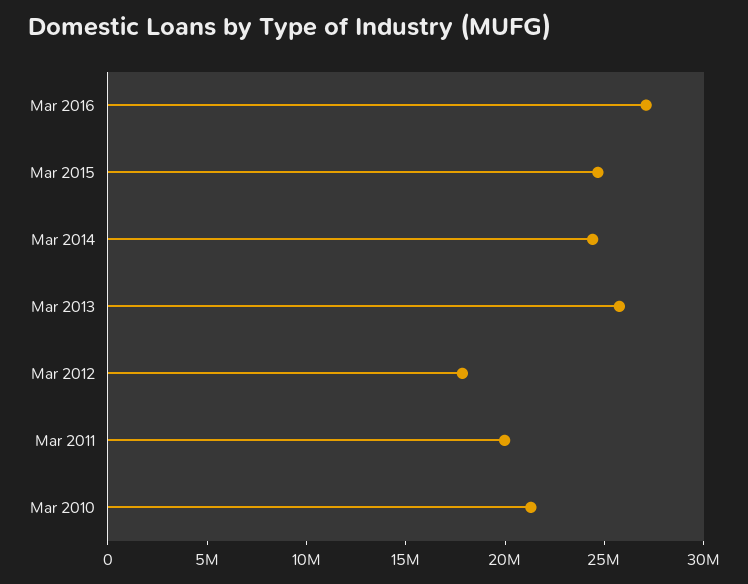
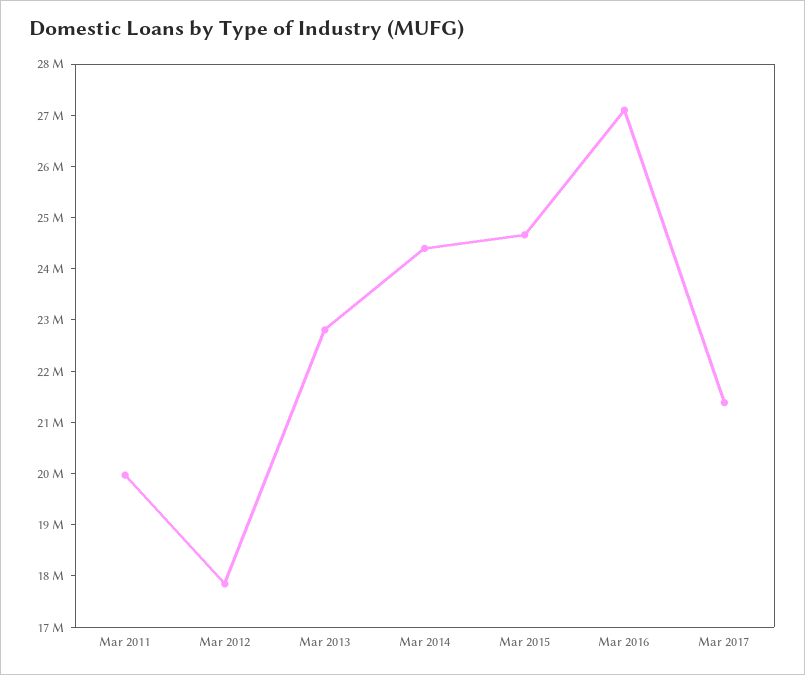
Mar 2013: 26000000 -> 22800000
Mar 2010: 21000000 -> none
Mar 2017: none -> 21400000

